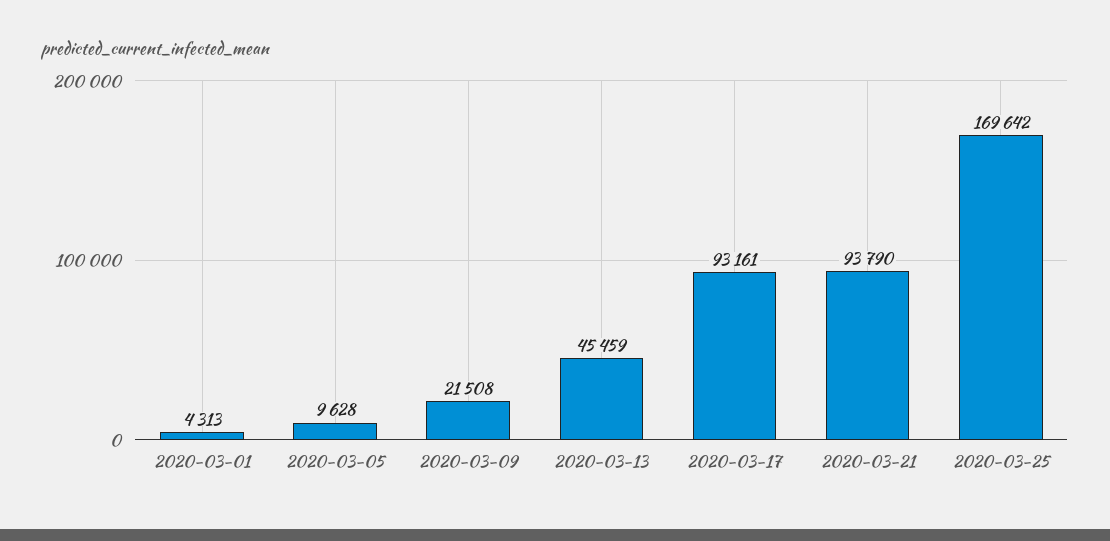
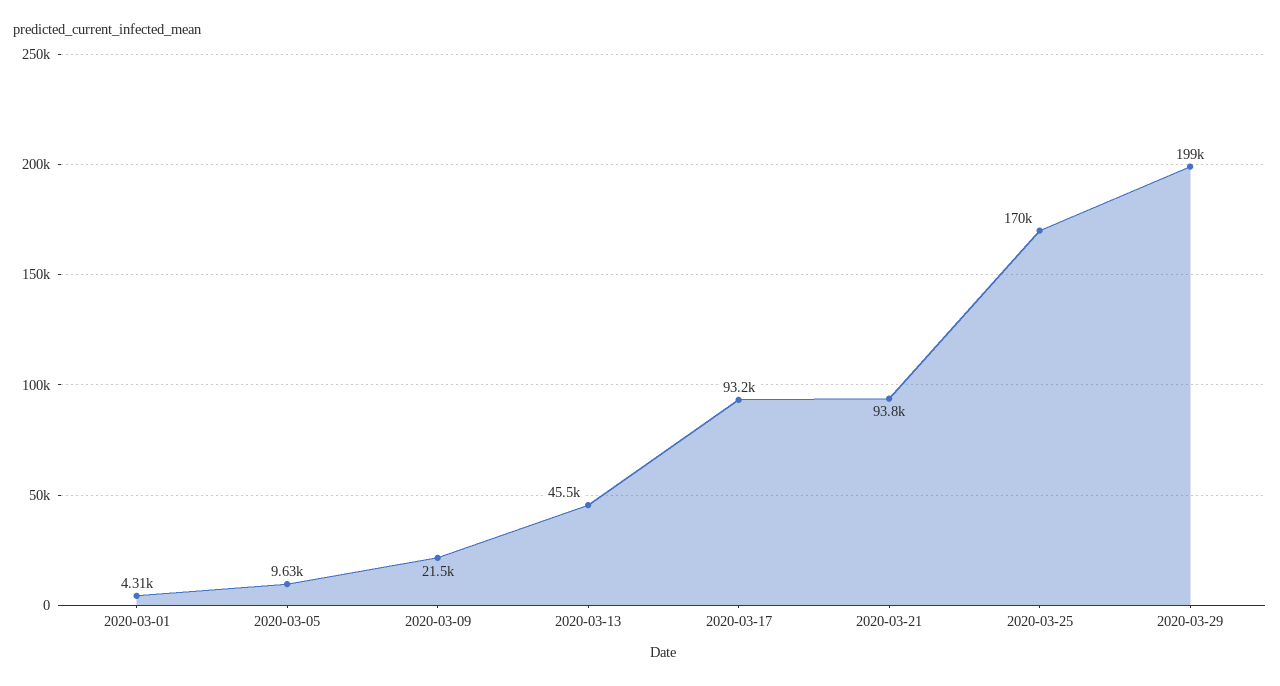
2020-03-29: none -> 199000

